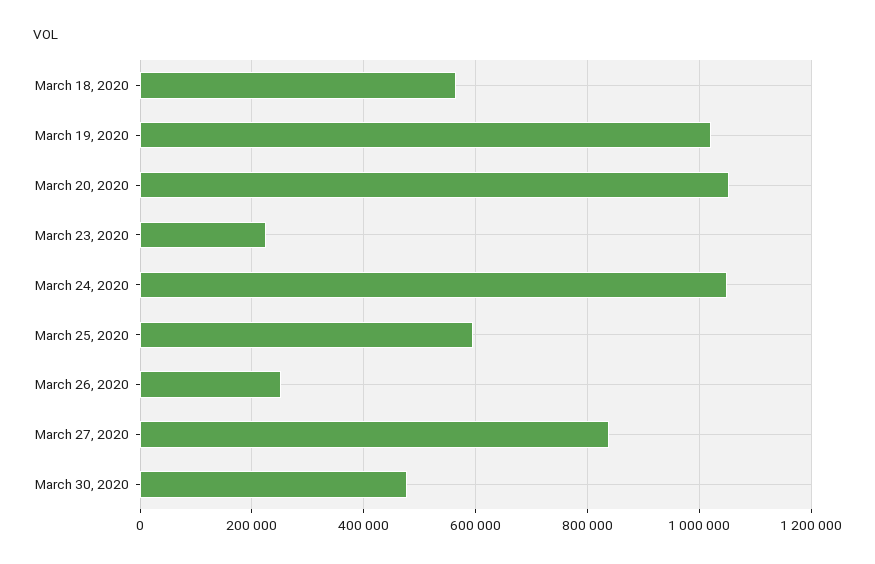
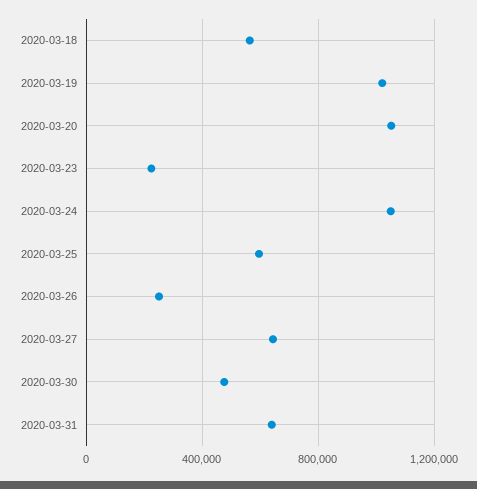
March 27, 2020: 840000 -> 650000
2020-03-31: none -> 650000

